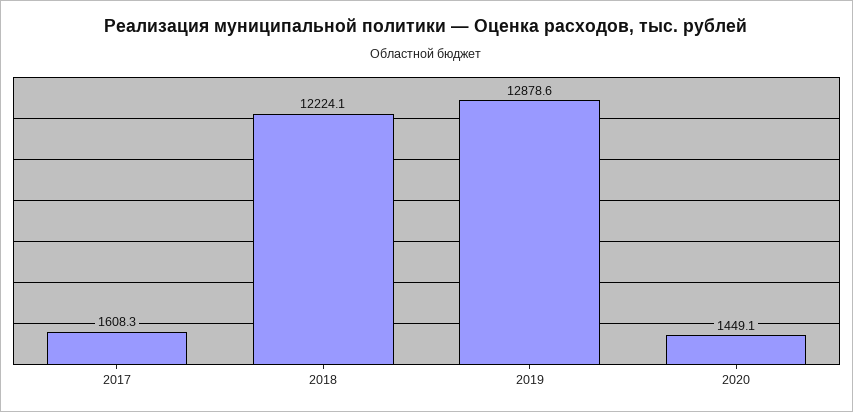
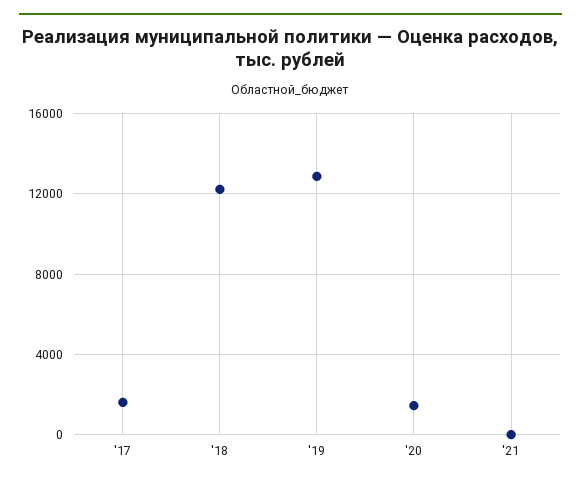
'21: none -> 0

